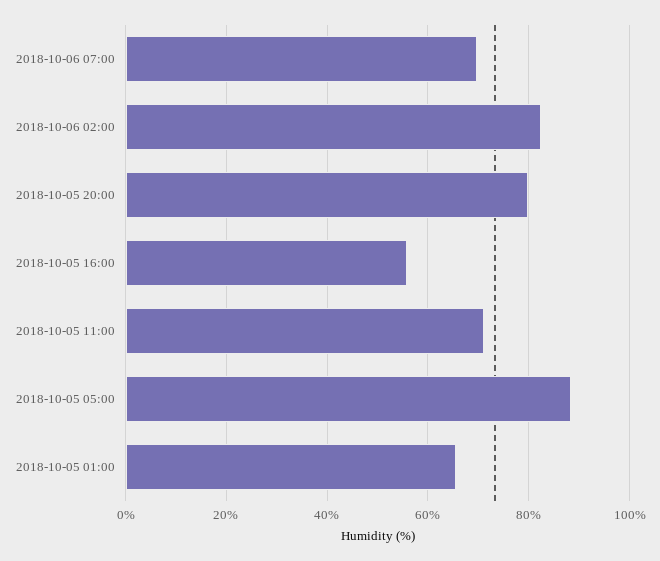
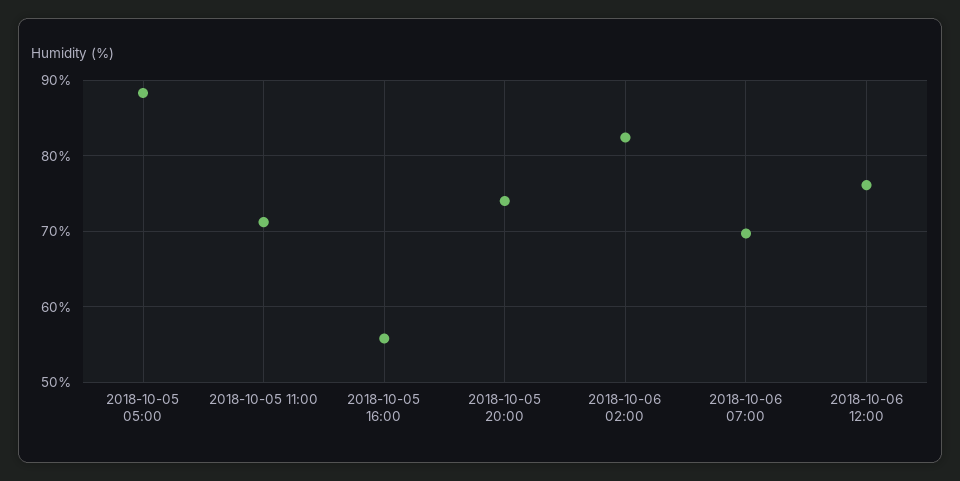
2018-10-05 20:00: 80 -> 74
2018-10-05 01:00: 66 -> none
2018-10-06 12:00: none -> 76

